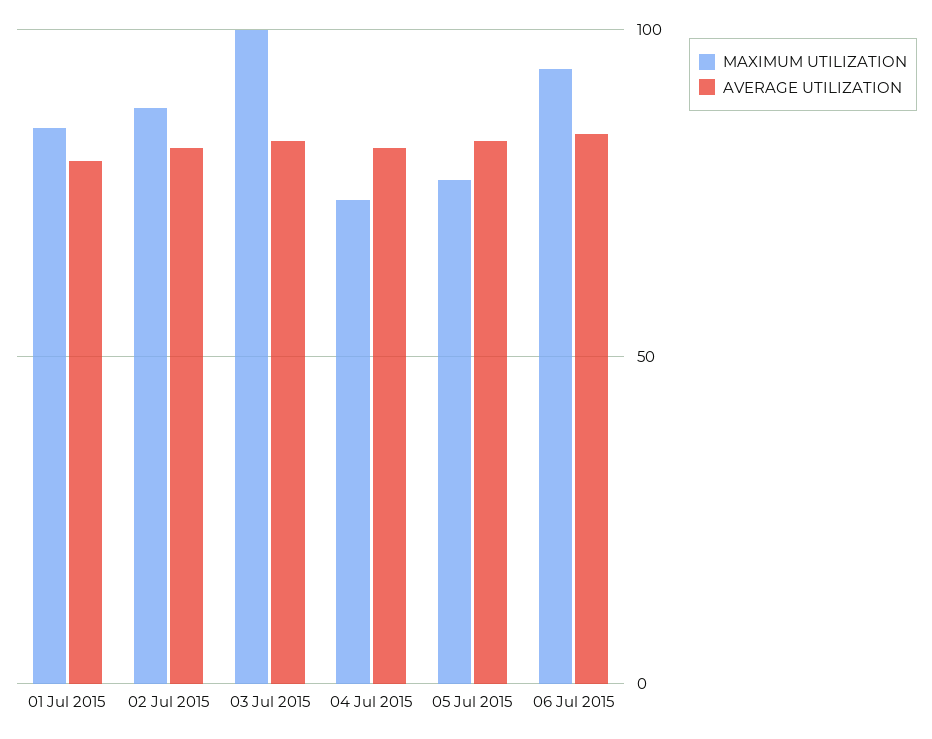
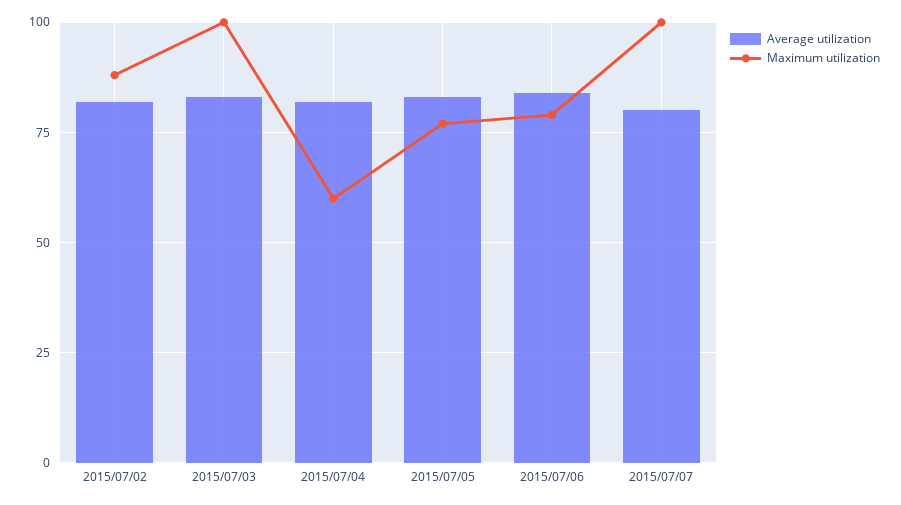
MAXIMUM UTILIZATION, 01 Jul 2015: 85 -> none
AVERAGE UTILIZATION, 01 Jul 2015: 80 -> none
MAXIMUM UTILIZATION, 04 Jul 2015: 75 -> 60
MAXIMUM UTILIZATION, 06 Jul 2015: 95 -> 80
AVERAGE UTILIZATION, 2015/07/07: none -> 80
MAXIMUM UTILIZATION, 2015/07/07: none -> 100

